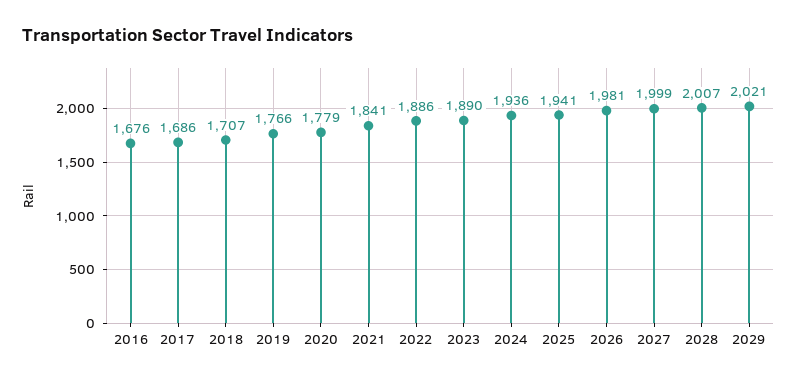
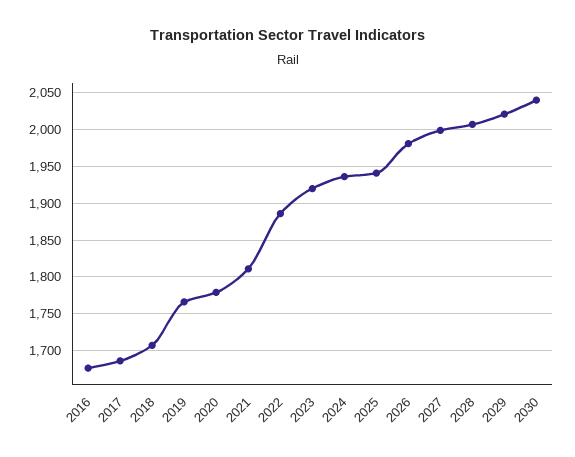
2021: 1841 -> 1810
2023: 1890 -> 1920
2030: none -> 2040

